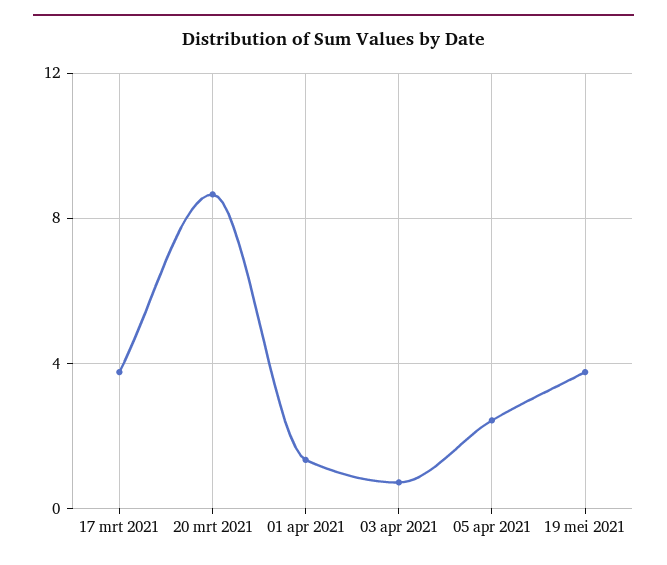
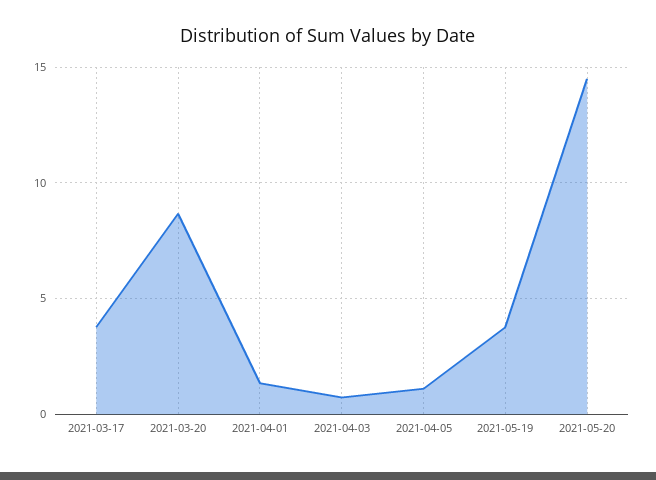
05 apr 2021: 2.5 -> 1
2021-05-20: none -> 14.5

